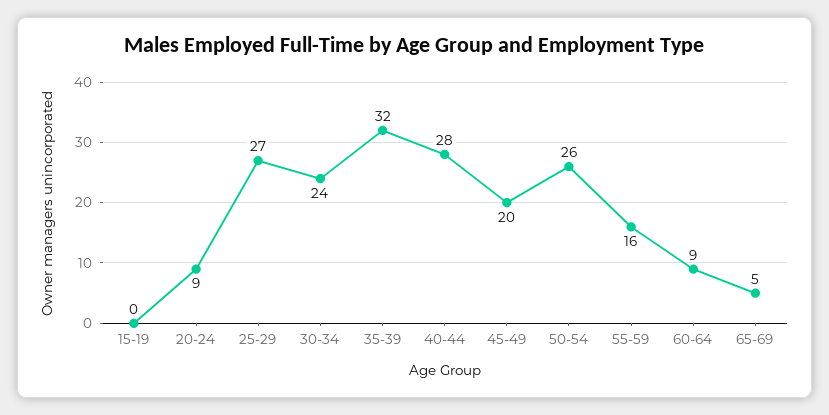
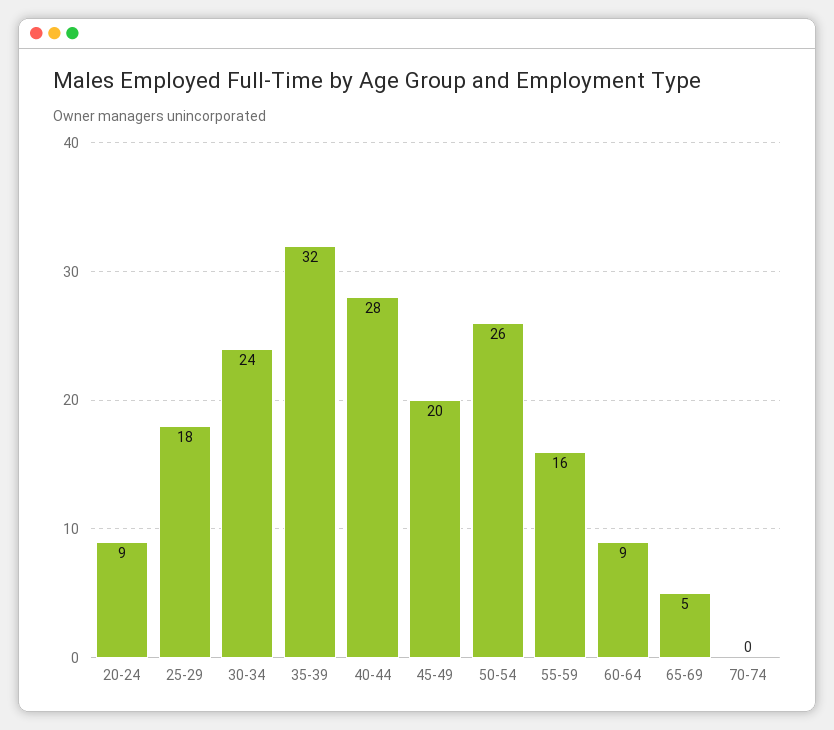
15-19: 0 -> none
25-29: 27 -> 18
70-74: none -> 0

